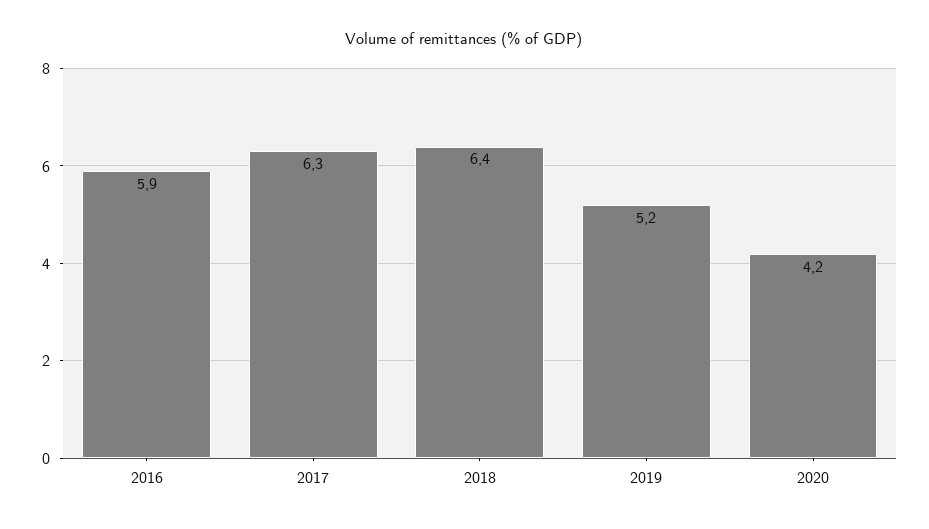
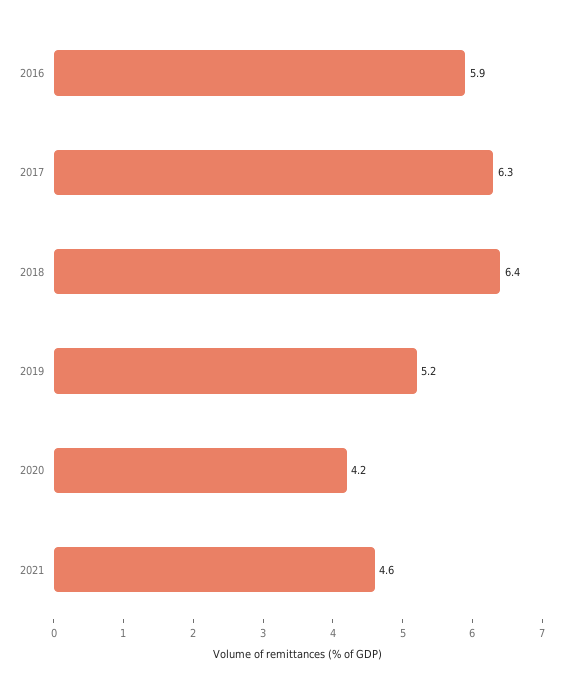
2021: none -> 4.6

